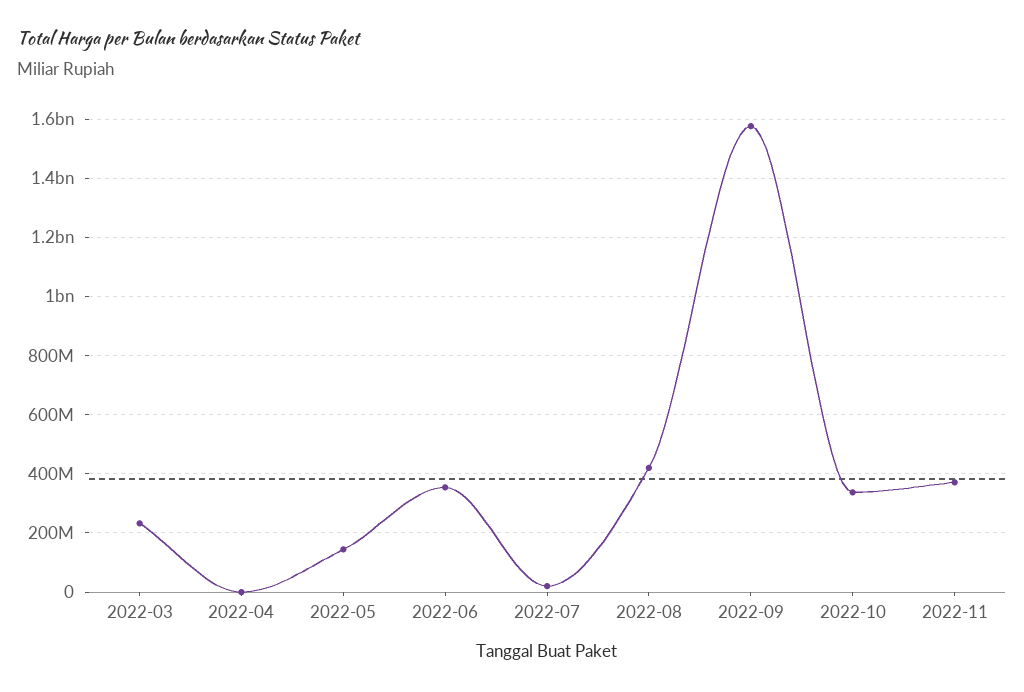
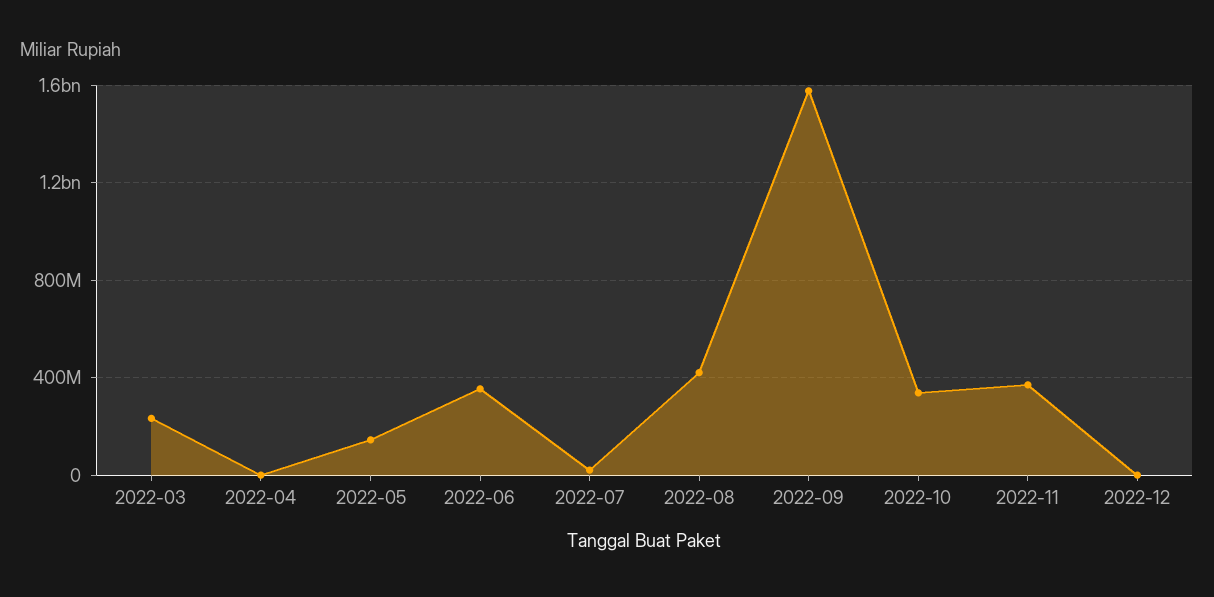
2022-12: none -> 0

